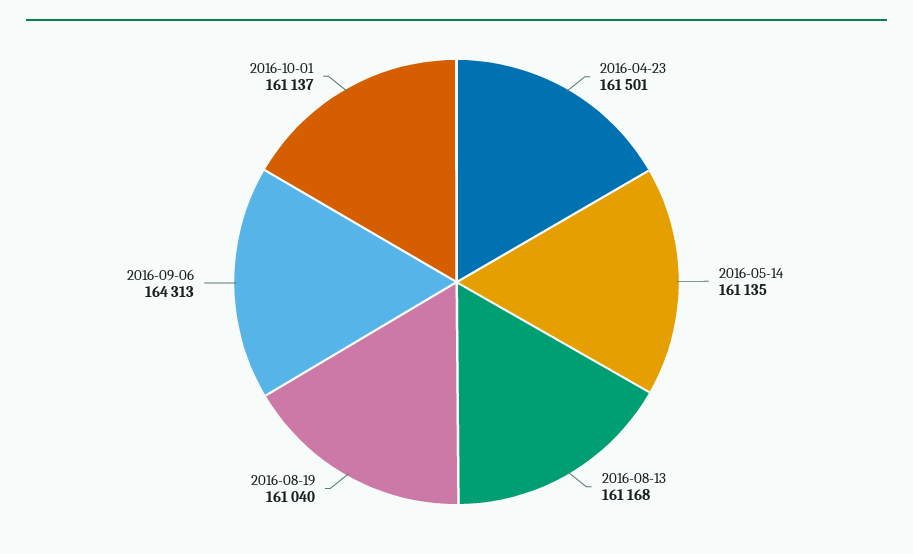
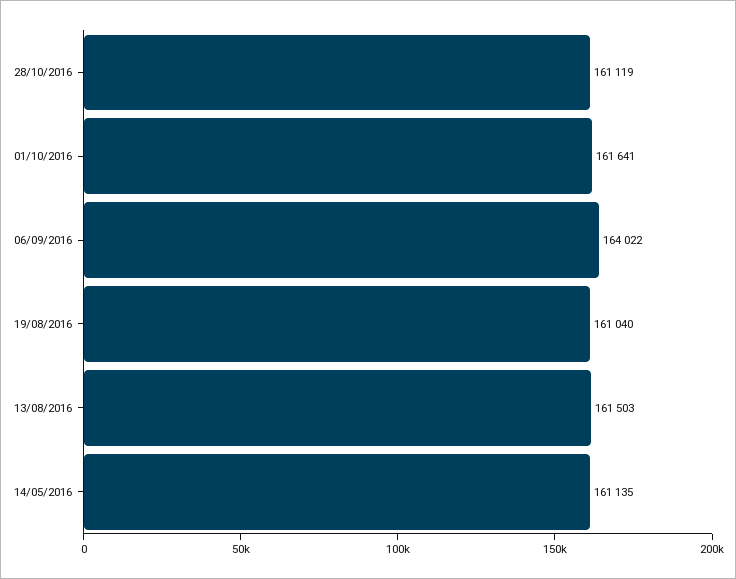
2016-04-23: 161501 -> none
2016-08-13: 161168 -> 161503
2016-09-06: 164313 -> 164022
2016-10-01: 161137 -> 161641
28/10/2016: none -> 161119

